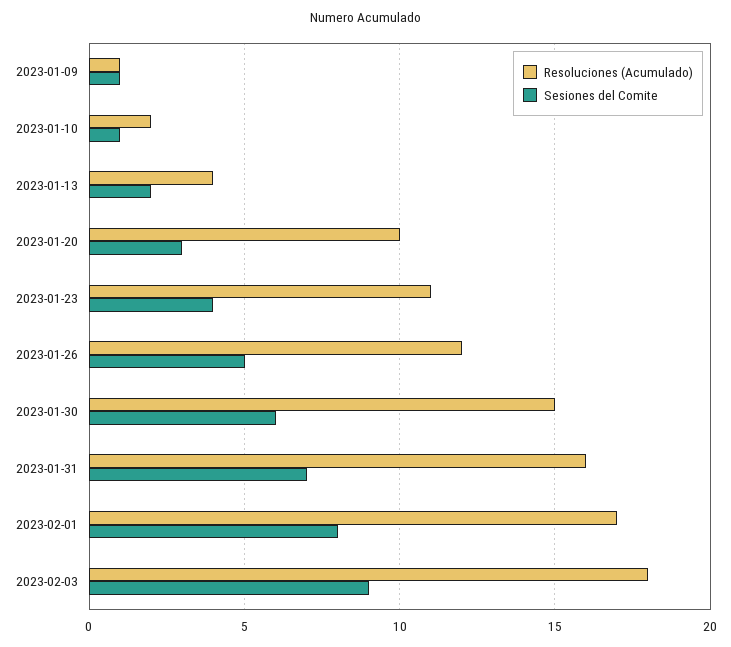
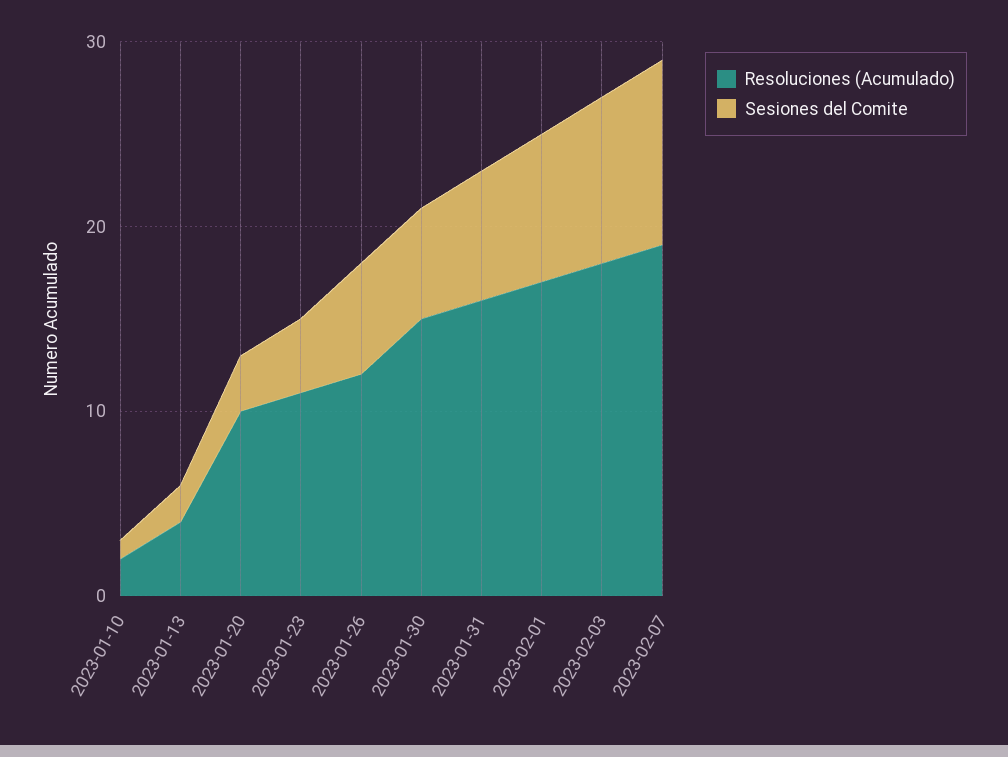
Resoluciones (Acumulado), 2023-01-09: 1 -> none
Sesiones del Comite, 2023-01-09: 1 -> none
Sesiones del Comite, 2023-01-26: 5 -> 6
Resoluciones (Acumulado), 2023-02-07: none -> 19
Sesiones del Comite, 2023-02-07: none -> 10

